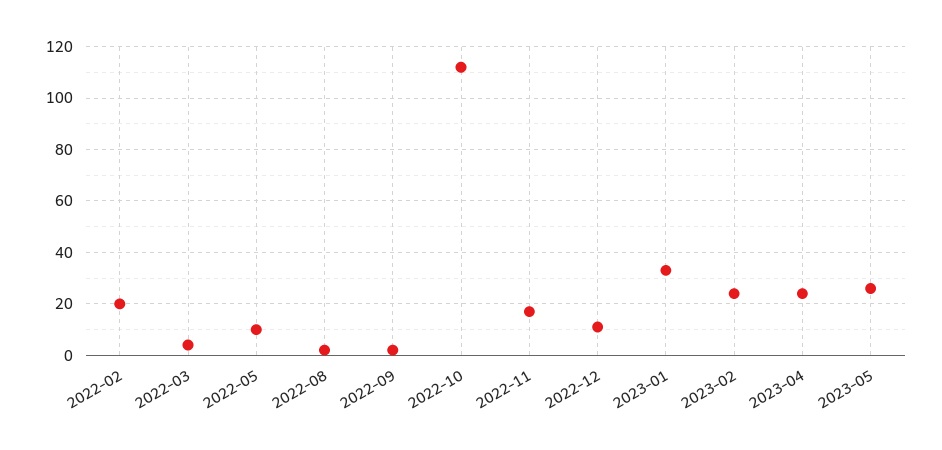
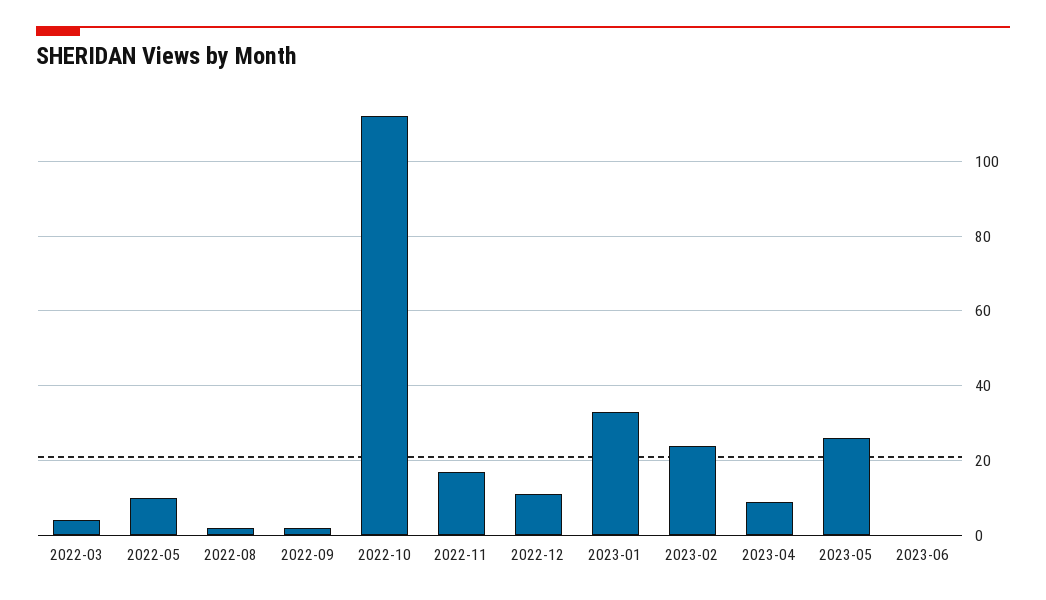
2022-02: 20 -> none
2023-04: 25 -> 10
2023-06: none -> 0

